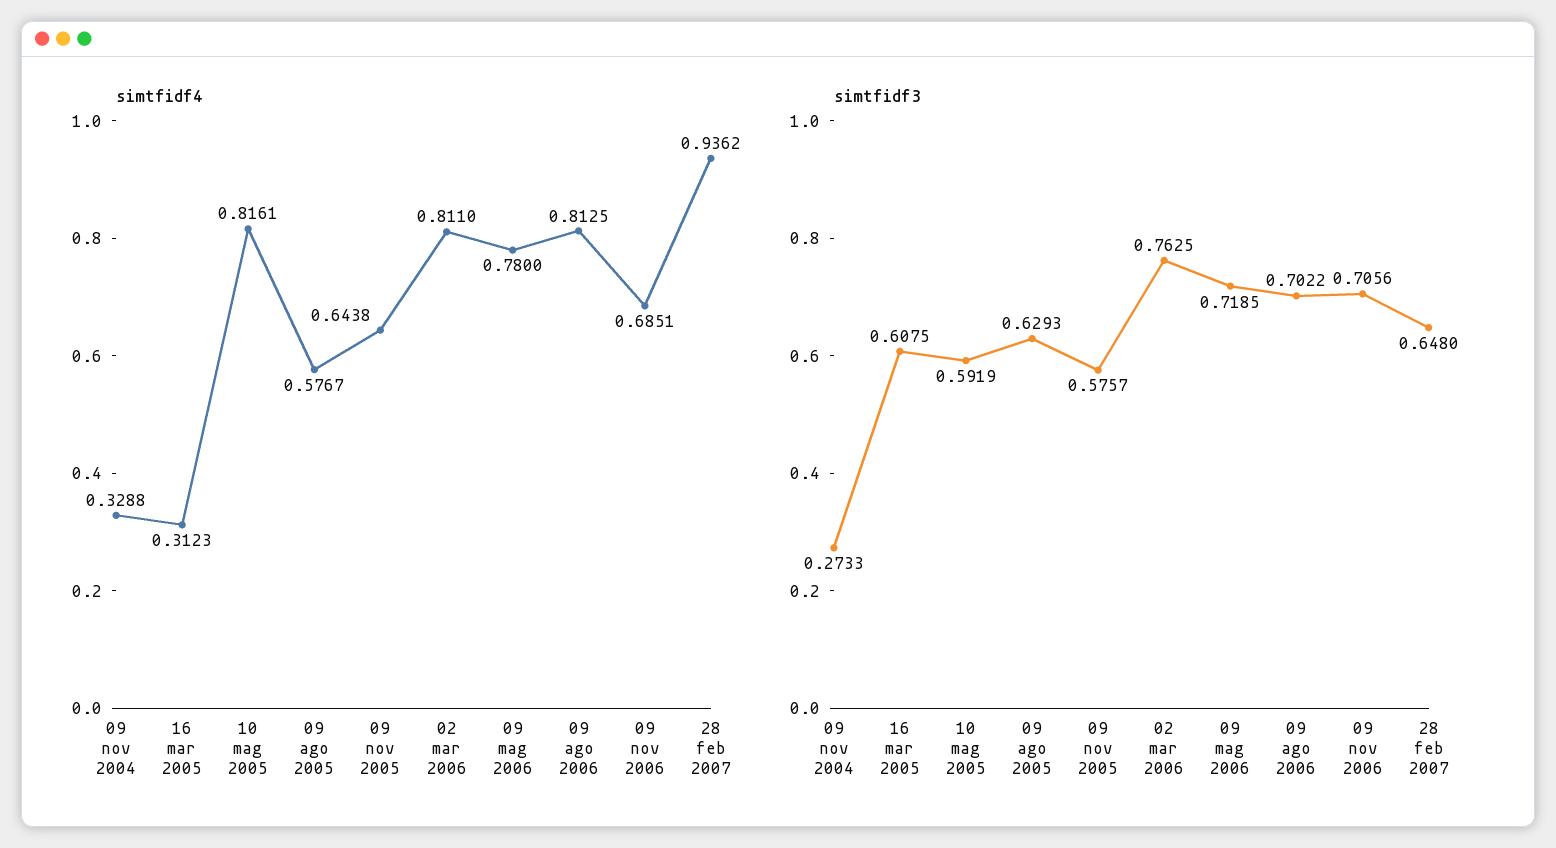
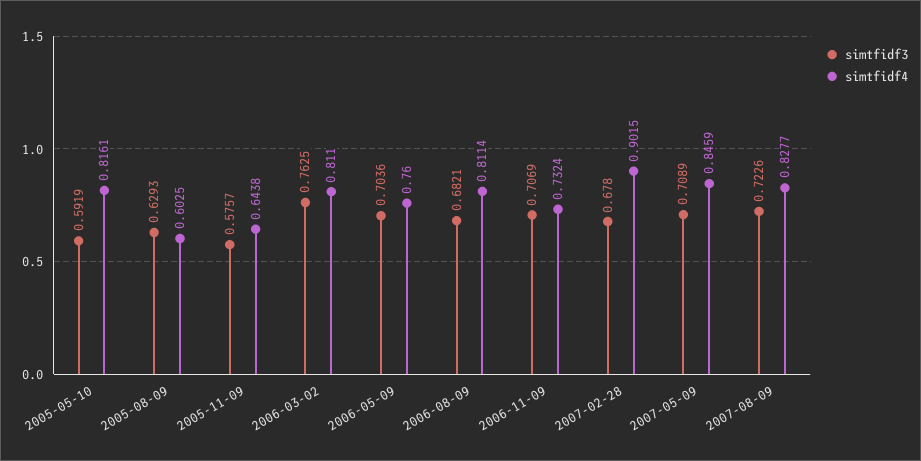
simtfidf4, 09 nov 2004: 0.3288 -> none
simtfidf4, 16 mar 2005: 0.3123 -> none
simtfidf4, 09 ago 2005: 0.5767 -> 0.6025
simtfidf4, 09 mag 2006: 0.78 -> 0.76
simtfidf4, 09 ago 2006: 0.8125 -> 0.8114
simtfidf4, 09 nov 2006: 0.6851 -> 0.7324
simtfidf4, 28 feb 2007: 0.9362 -> 0.9015
simtfidf3, 09 nov 2004: 0.2733 -> none
simtfidf3, 16 mar 2005: 0.6075 -> none
simtfidf3, 09 mag 2006: 0.7185 -> 0.7036
simtfidf3, 09 ago 2006: 0.7022 -> 0.6821
simtfidf3, 09 nov 2006: 0.7056 -> 0.7069
simtfidf3, 28 feb 2007: 0.648 -> 0.678
simtfidf3, 2007-05-09: none -> 0.7089
simtfidf4, 2007-05-09: none -> 0.8459
simtfidf3, 2007-08-09: none -> 0.7226
simtfidf4, 2007-08-09: none -> 0.8277

